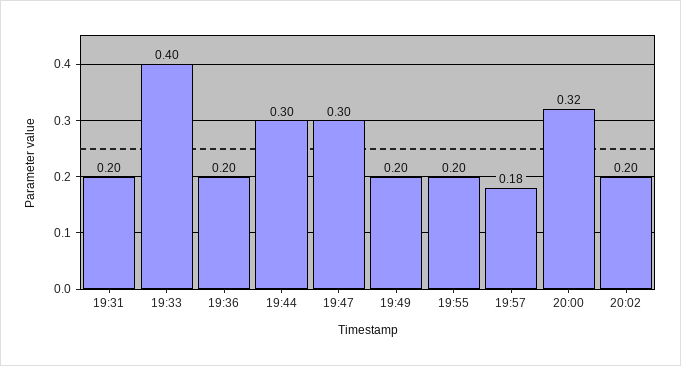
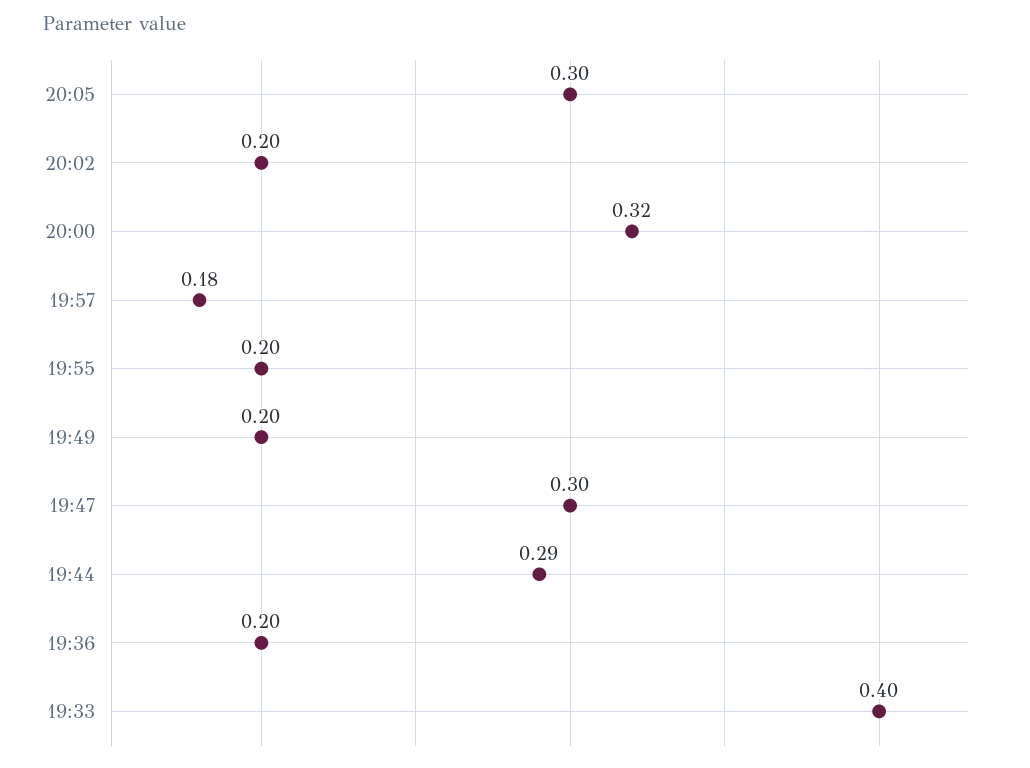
19:31: 0.2 -> none
19:44: 0.3 -> 0.29
20:05: none -> 0.3

